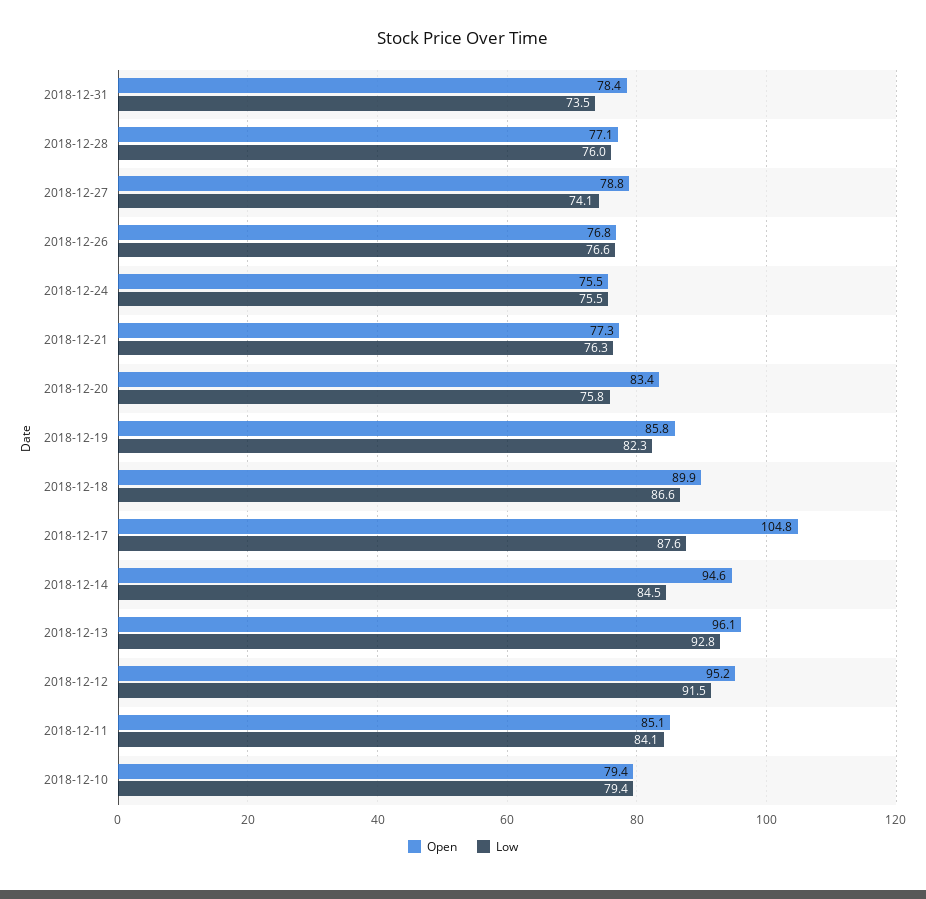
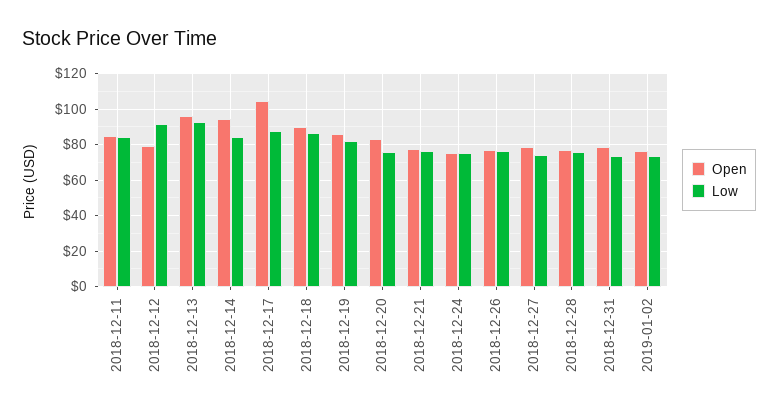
Open, 2018-12-12: 95.2 -> 80
Open, 2018-12-10: 79.4 -> none
Low, 2018-12-10: 79.4 -> none
Open, 2019-01-02: none -> 75
Low, 2019-01-02: none -> 75

